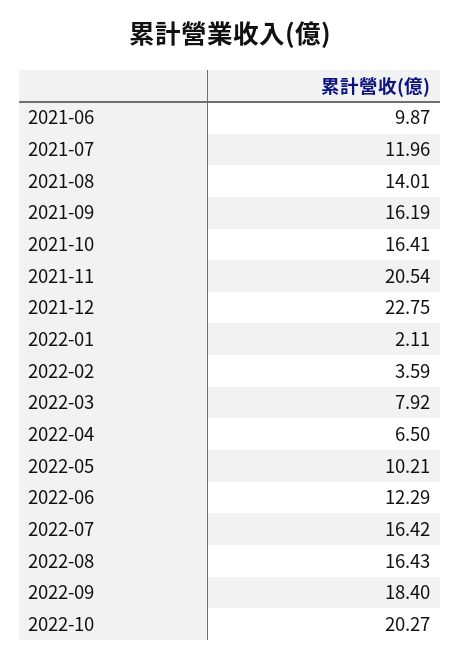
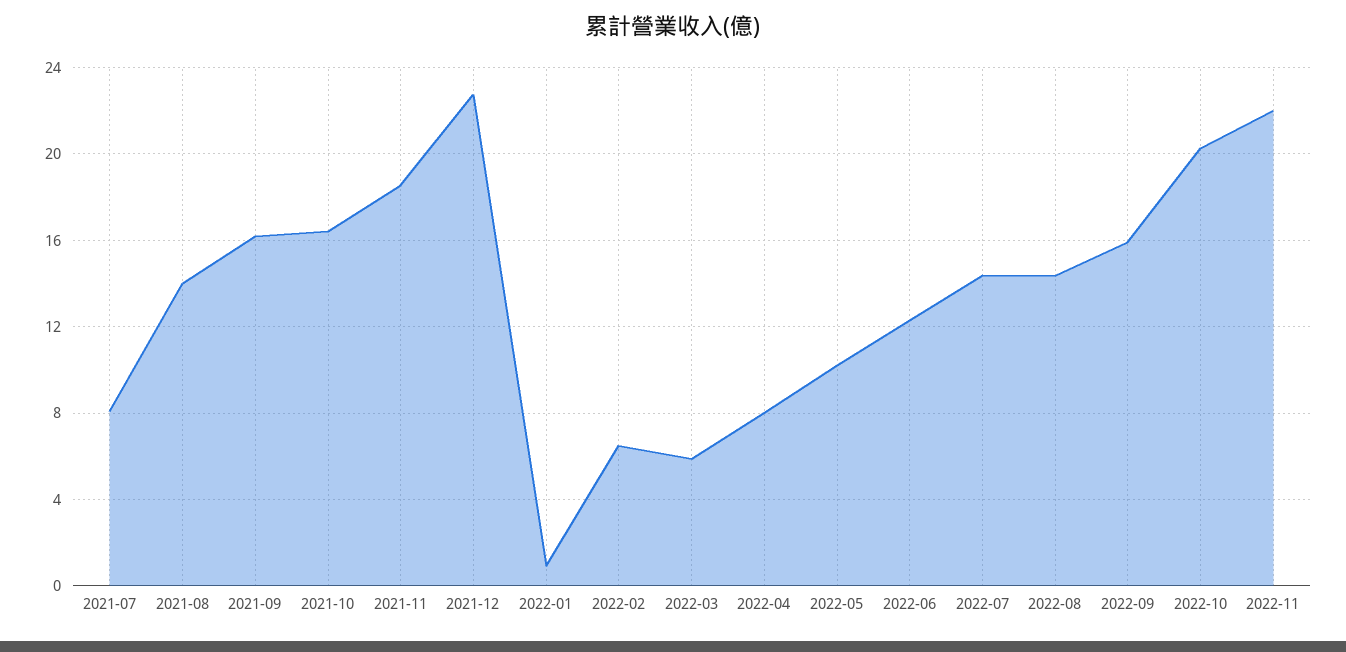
2021-06: 9.87 -> none
2021-07: 11.96 -> 8
2021-11: 20.54 -> 18.5
2022-01: 2.11 -> 1
2022-02: 3.59 -> 6.5
2022-03: 7.92 -> 6
2022-04: 6.5 -> 8
2022-07: 16.42 -> 14.5
2022-08: 16.43 -> 14.5
2022-09: 18.4 -> 16
2022-11: none -> 22

